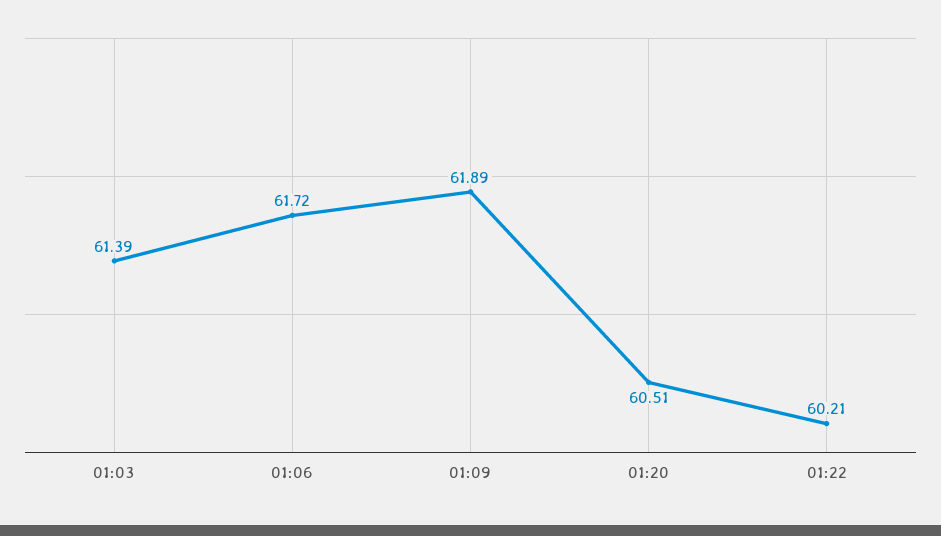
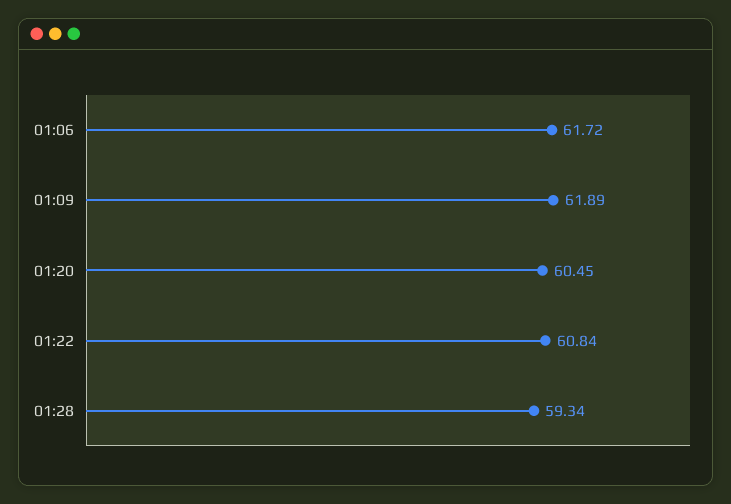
01:03: 61.39 -> none
01:20: 60.51 -> 60.45
01:22: 60.21 -> 60.84
01:28: none -> 59.34

